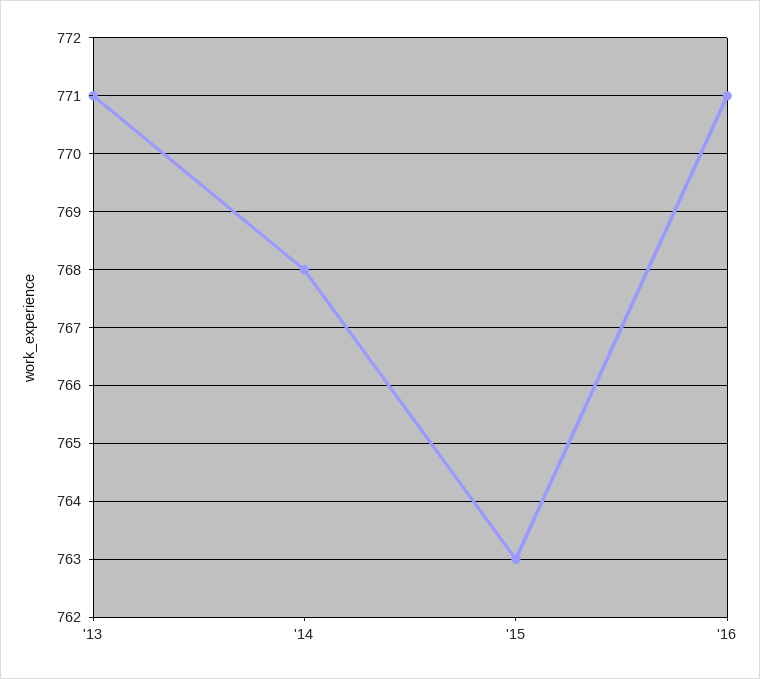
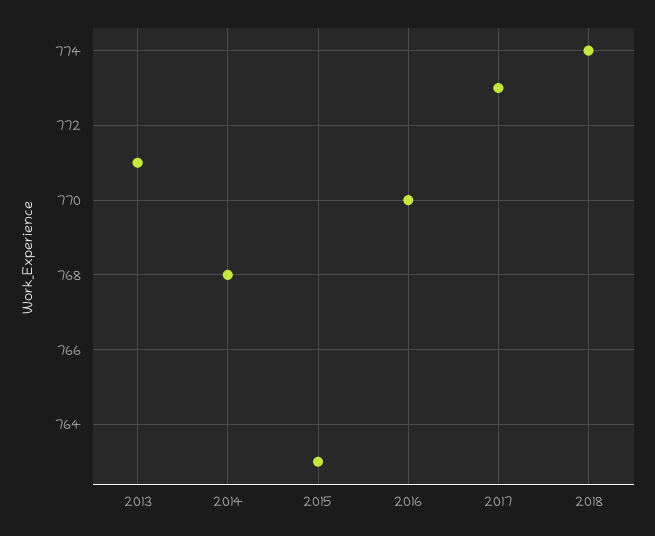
'16: 771 -> 770
2017: none -> 773
2018: none -> 774

